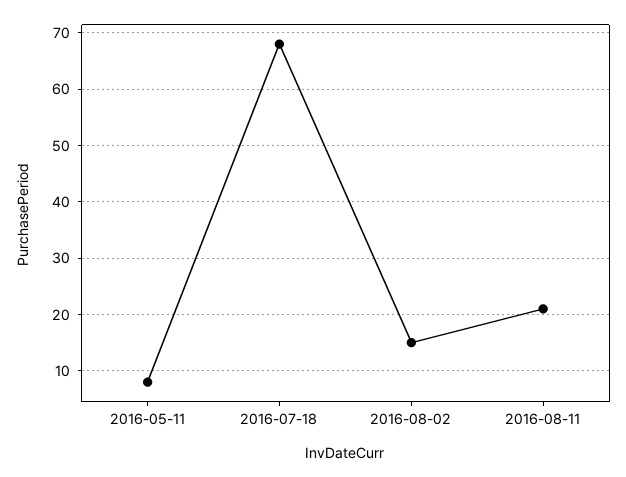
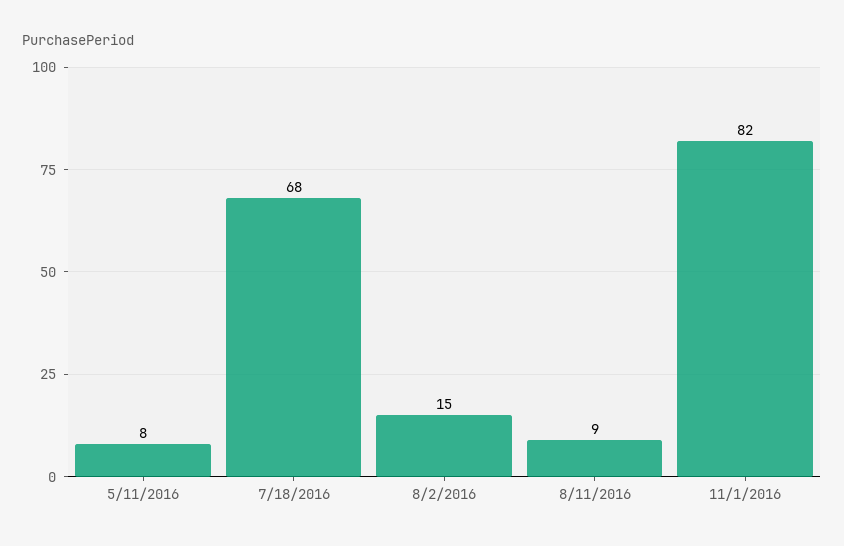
2016-08-11: 20 -> 9
11/1/2016: none -> 82

